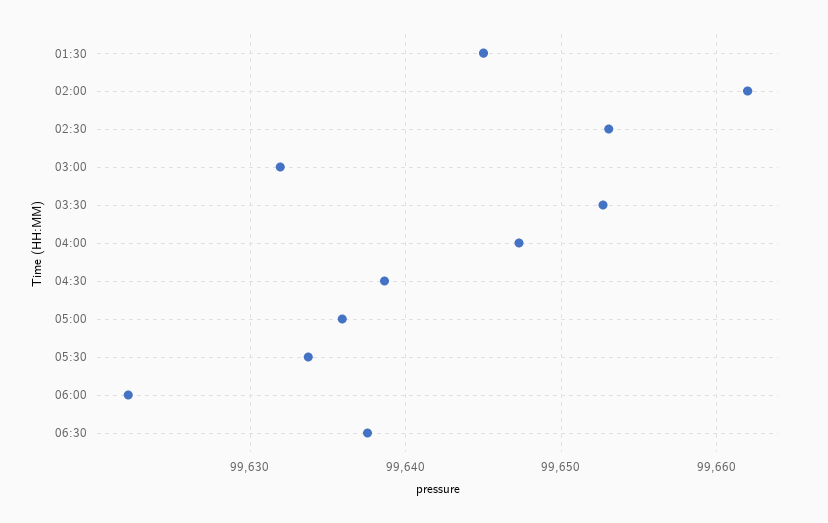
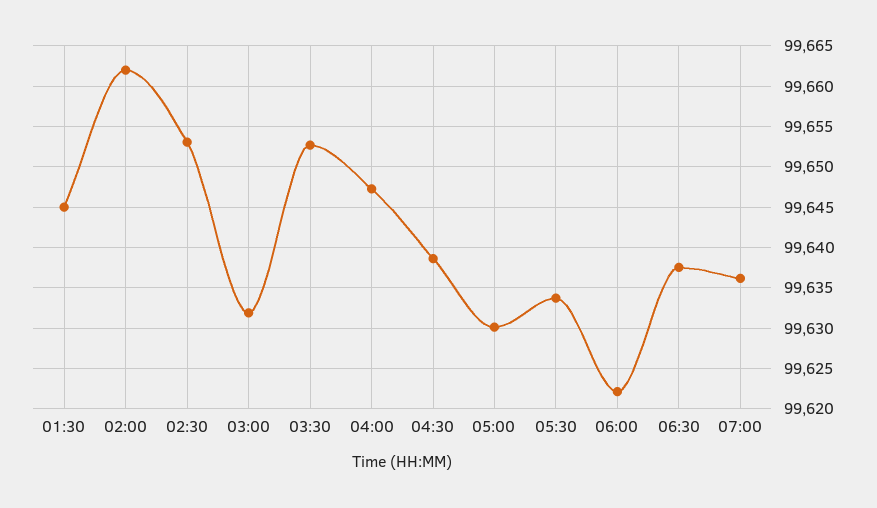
05:00: 99636 -> 99630
07:00: none -> 99636

